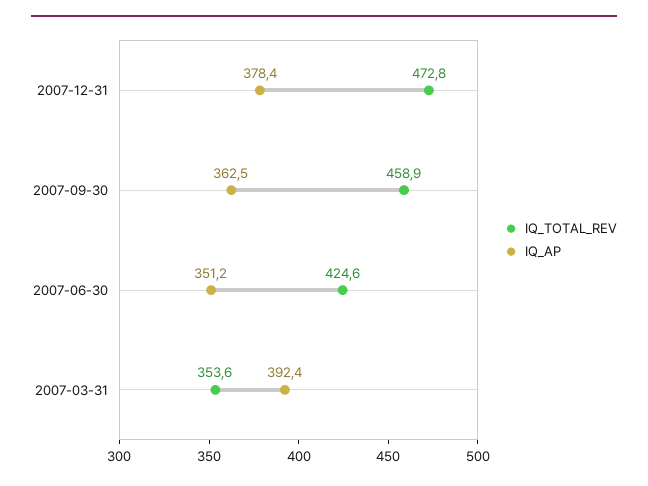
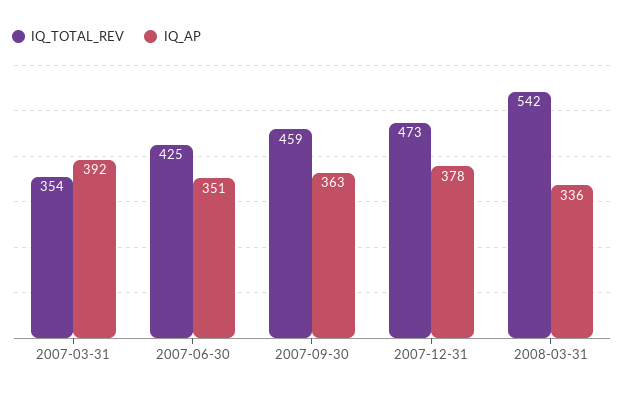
IQ_TOTAL_REV, 2008-03-31: none -> 542
IQ_AP, 2008-03-31: none -> 336

